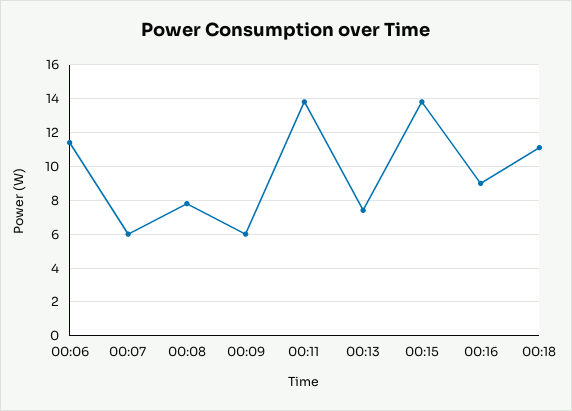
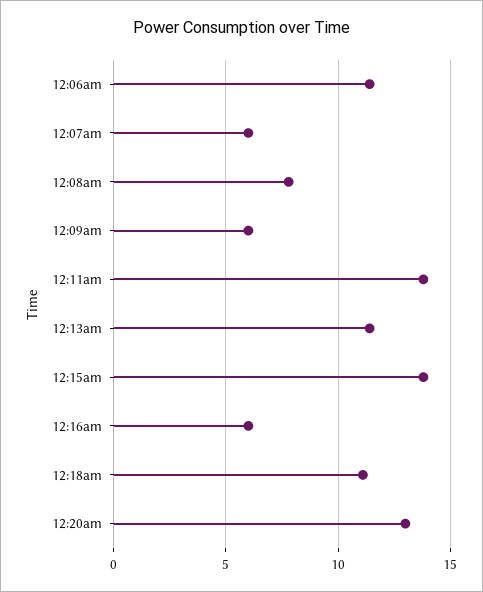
00:13: 7.5 -> 11.5
00:16: 9 -> 6
12:20am: none -> 13

